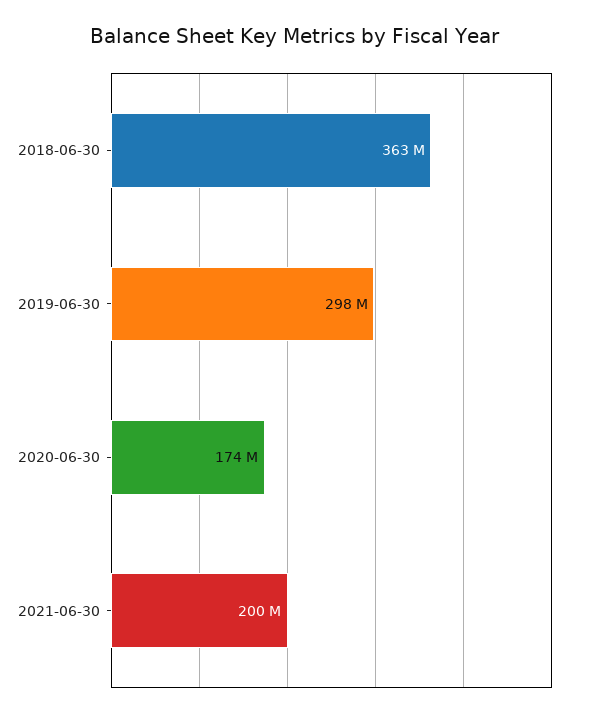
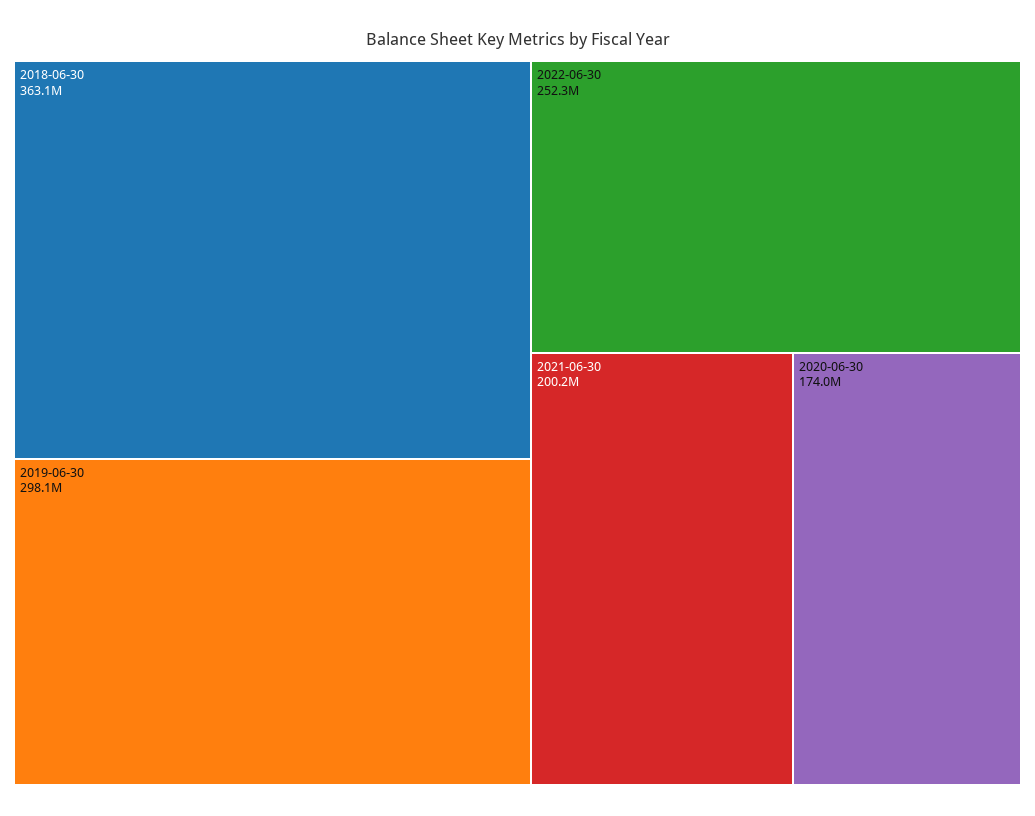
2022-06-30: none -> 252300000

